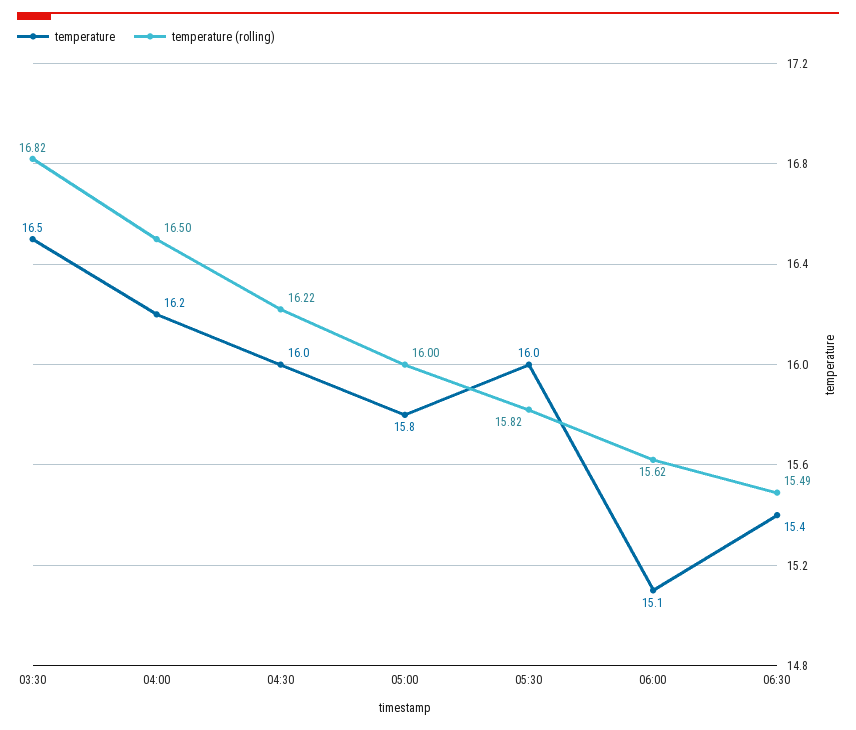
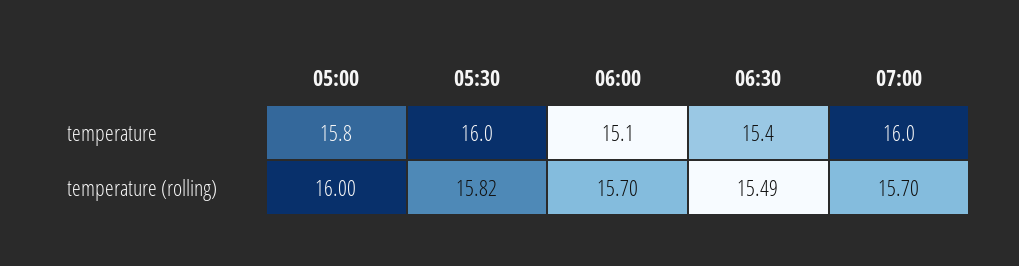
temperature, 03:30: 16.5 -> none
temperature (rolling), 03:30: 16.82 -> none
temperature, 04:00: 16.2 -> none
temperature (rolling), 04:00: 16.5 -> none
temperature, 04:30: 16 -> none
temperature (rolling), 04:30: 16.22 -> none
temperature (rolling), 06:00: 15.62 -> 15.7
temperature, 07:00: none -> 16
temperature (rolling), 07:00: none -> 15.7

